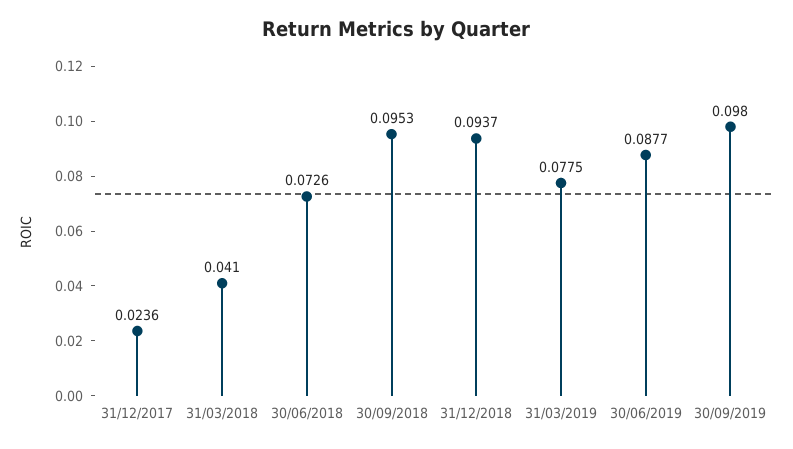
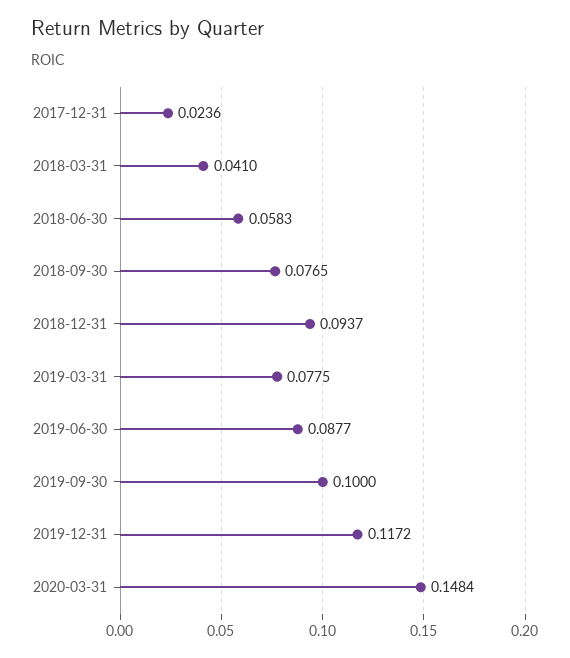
30/06/2018: 0.0726 -> 0.0583
30/09/2018: 0.0953 -> 0.0765
30/09/2019: 0.098 -> 0.1
2019-12-31: none -> 0.1172
2020-03-31: none -> 0.1484

